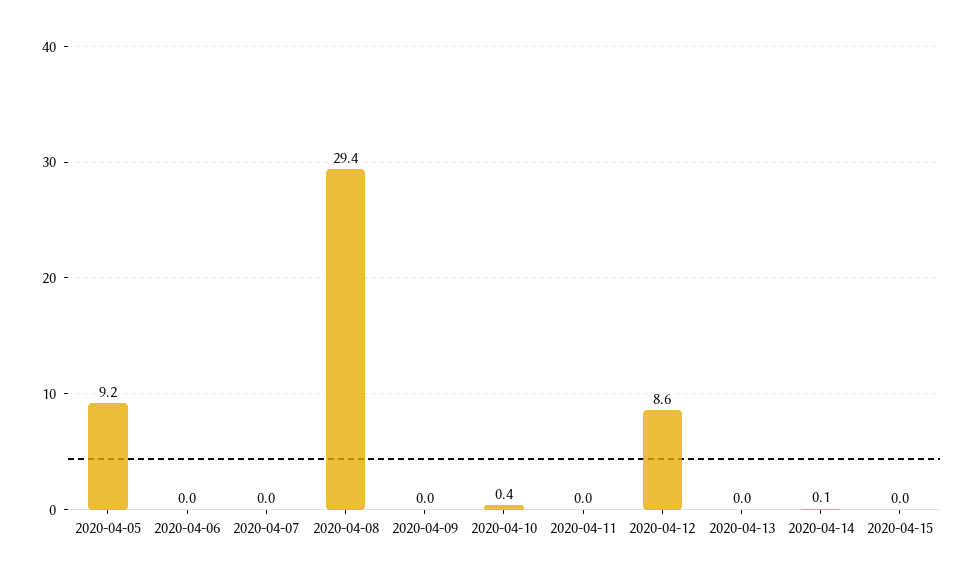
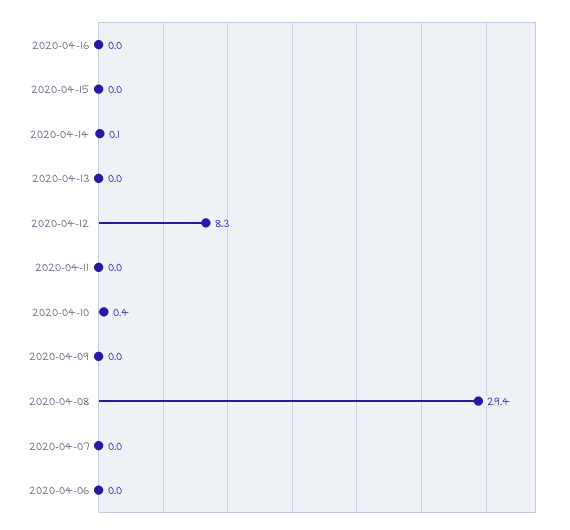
2020-04-05: 9.2 -> none
2020-04-12: 8.6 -> 8.3
2020-04-16: none -> 0

